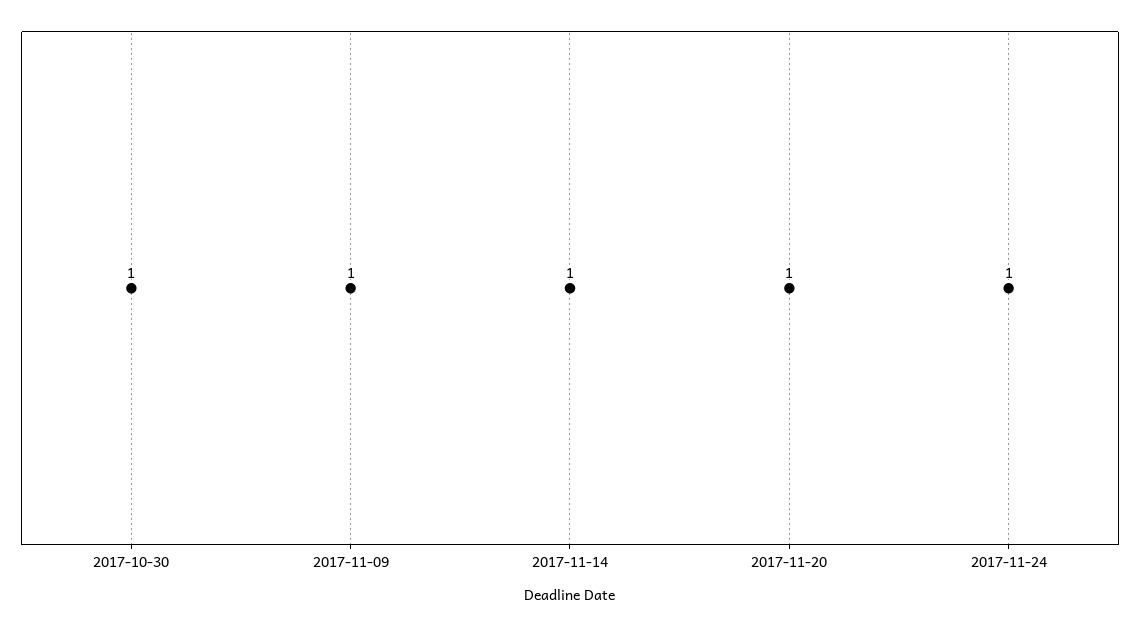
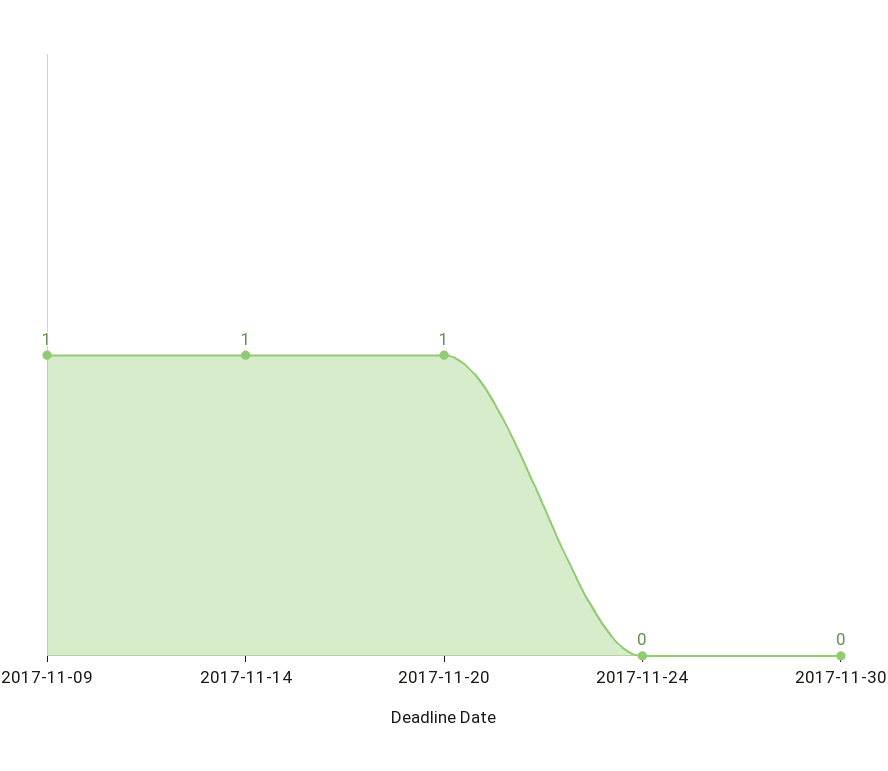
2017-10-30: 1 -> none
2017-11-24: 1 -> 0
2017-11-30: none -> 0

